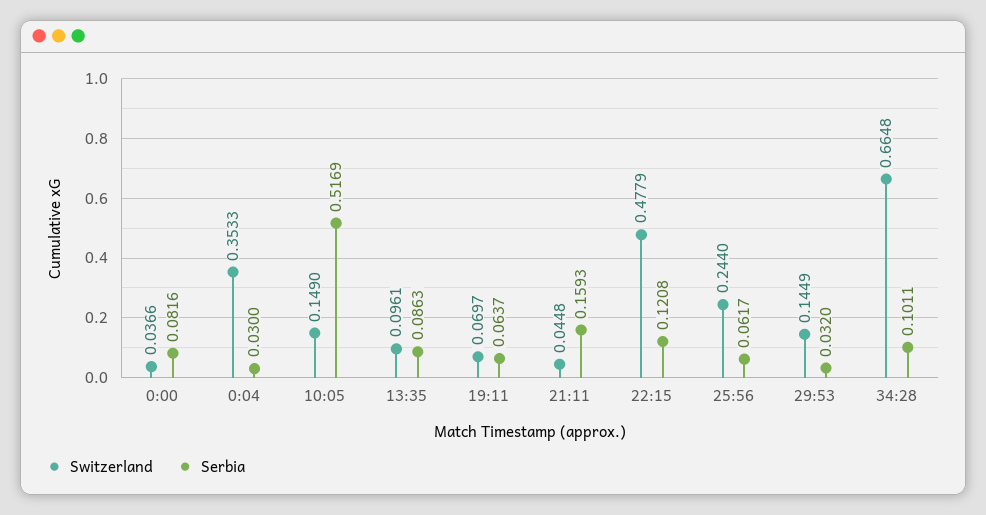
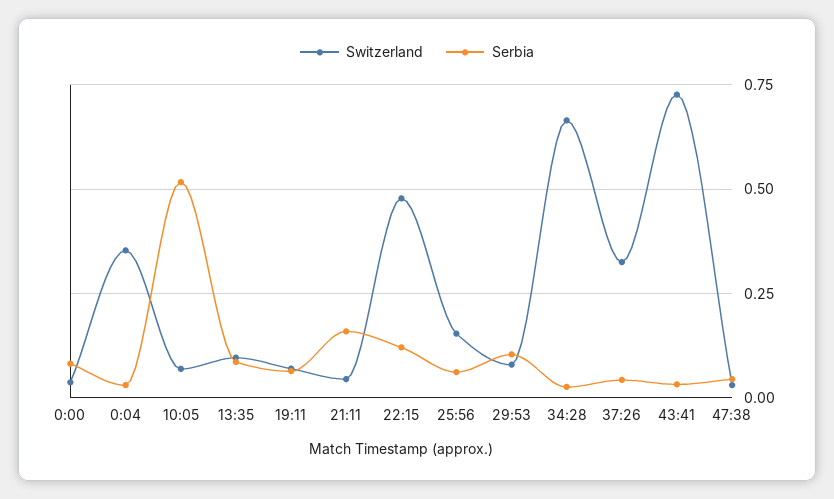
Switzerland, 10:05: 0.149 -> 0.075
Switzerland, 25:56: 0.244 -> 0.15
Switzerland, 29:53: 0.1449 -> 0.075
Serbia, 29:53: 0.032 -> 0.1
Serbia, 34:28: 0.1011 -> 0.025
Switzerland, 37:26: none -> 0.325
Serbia, 37:26: none -> 0.05
Switzerland, 43:41: none -> 0.725
Serbia, 43:41: none -> 0.025
Switzerland, 47:38: none -> 0.025
Serbia, 47:38: none -> 0.05

